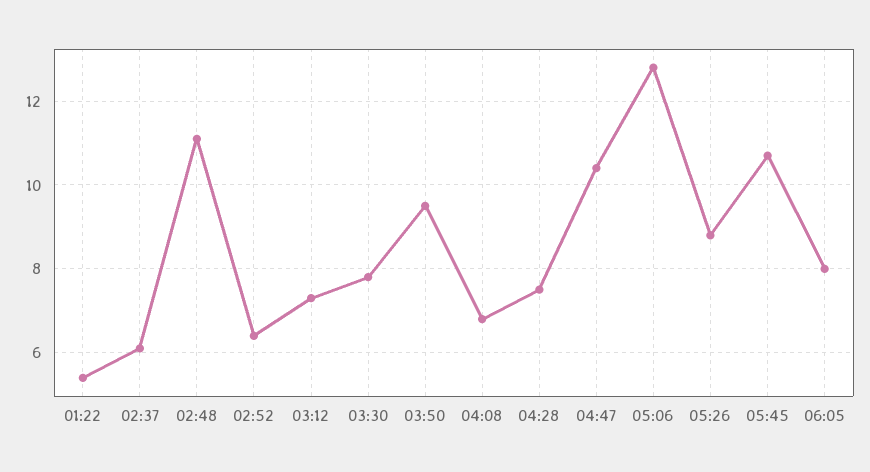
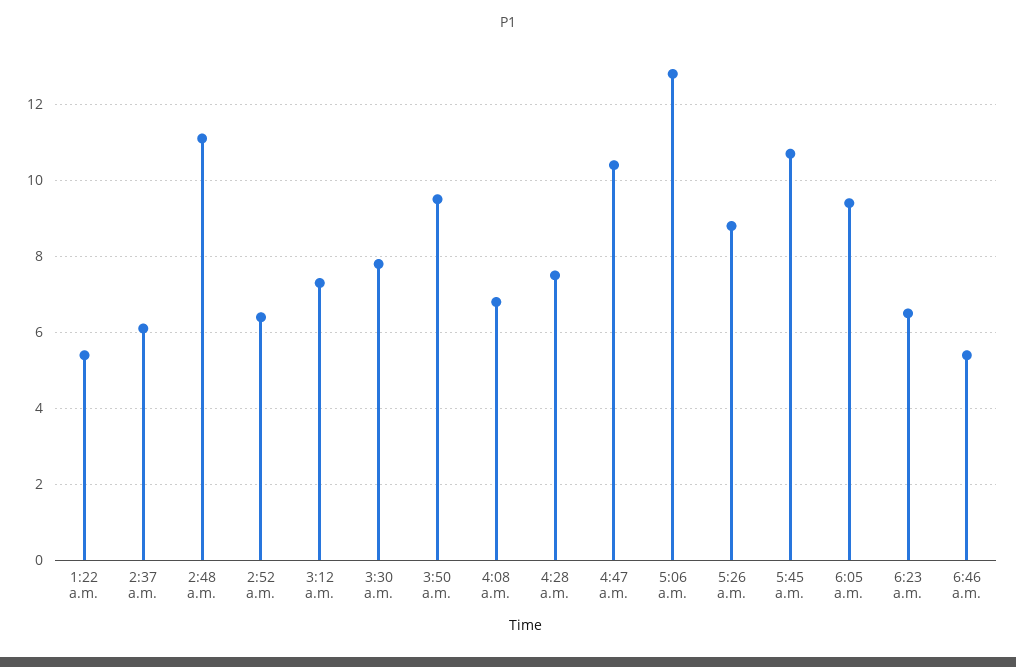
06:05: 8 -> 9.5
6:23 a.m.: none -> 6.5
6:46 a.m.: none -> 5.5

